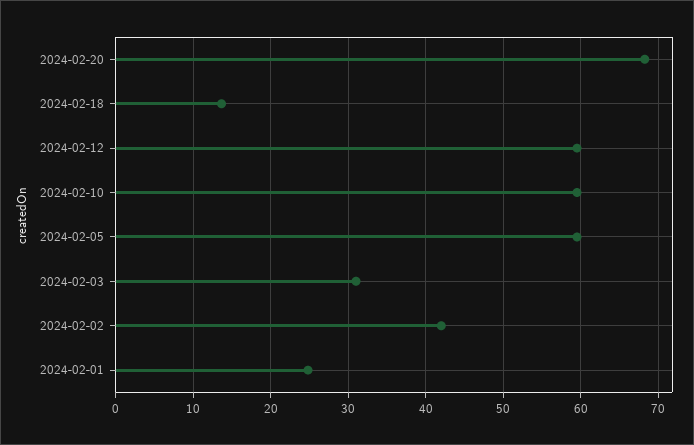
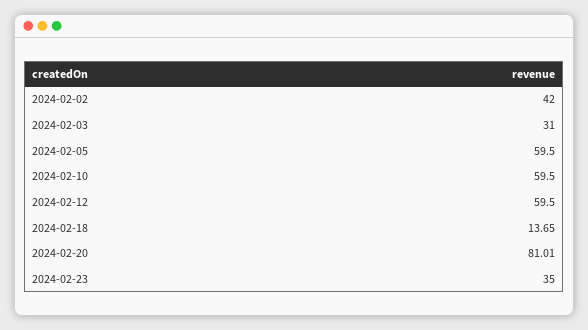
2024-02-20: 68 -> 81.01
2024-02-01: 25 -> none
2024-02-23: none -> 35

